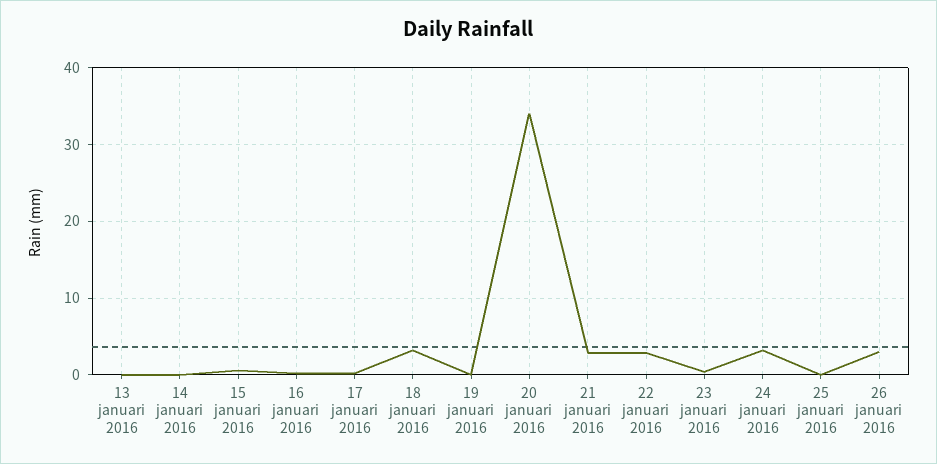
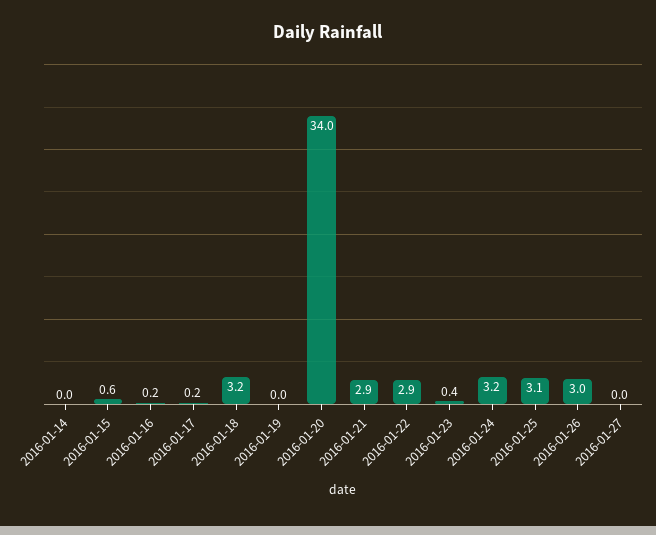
13 januari 2016: 0 -> none
25 januari 2016: 0 -> 3.1
2016-01-27: none -> 0

